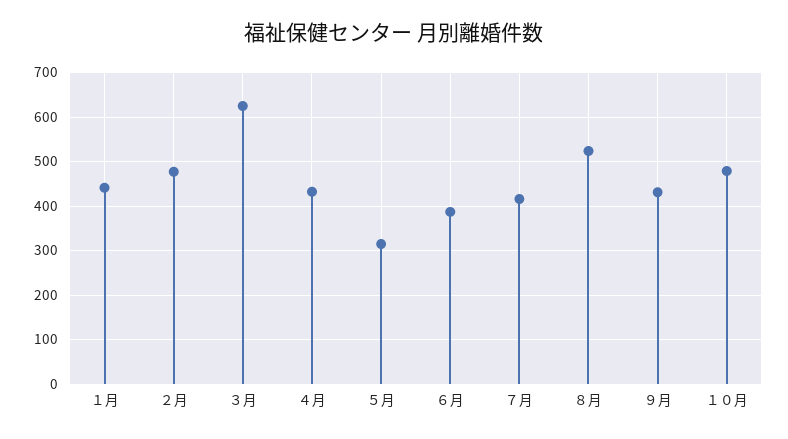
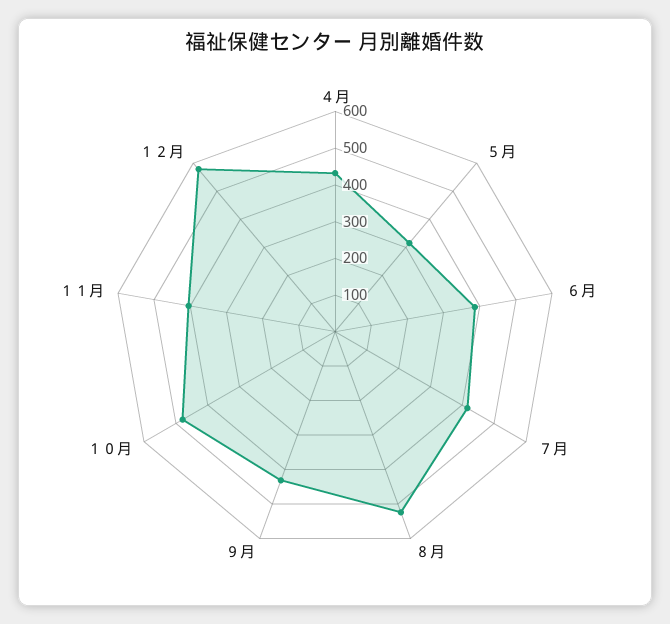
１月: 440 -> none
２月: 480 -> none
３月: 620 -> none
１１月: none -> 400
１２月: none -> 575

